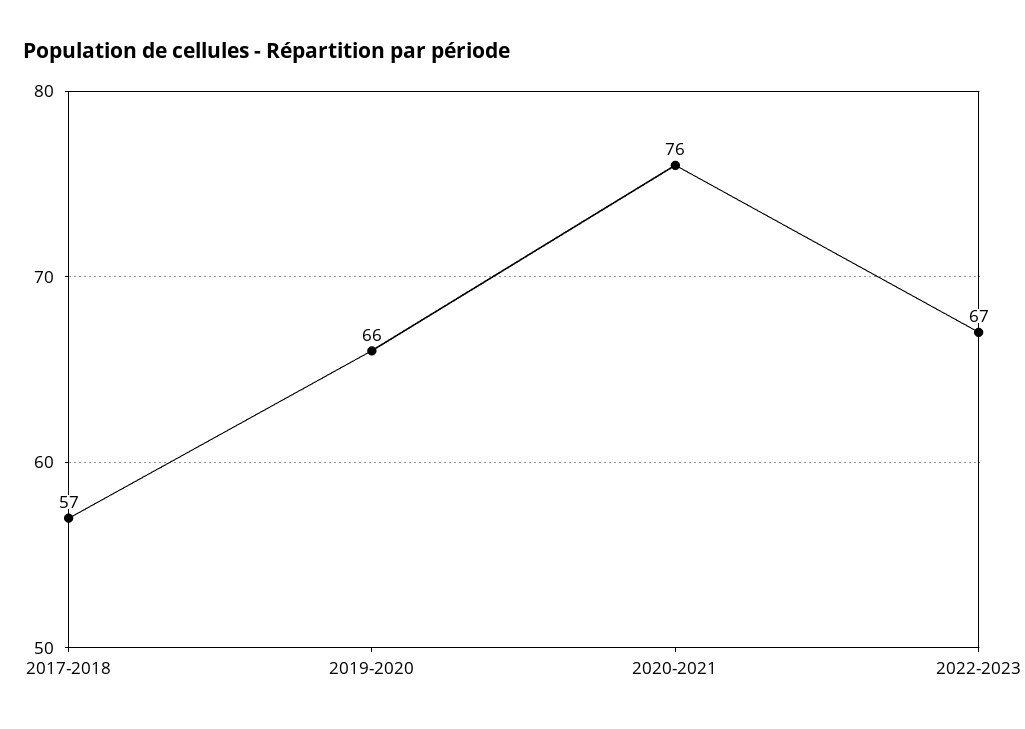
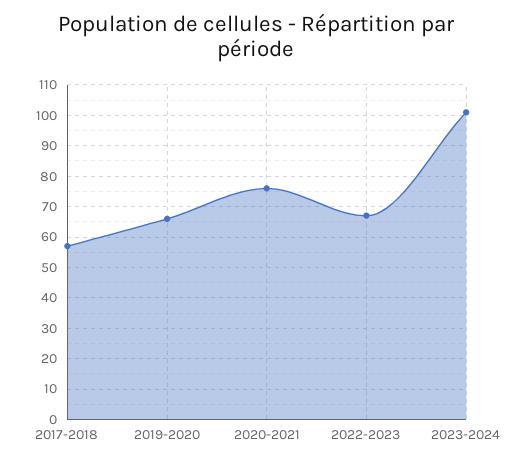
2023-2024: none -> 100

